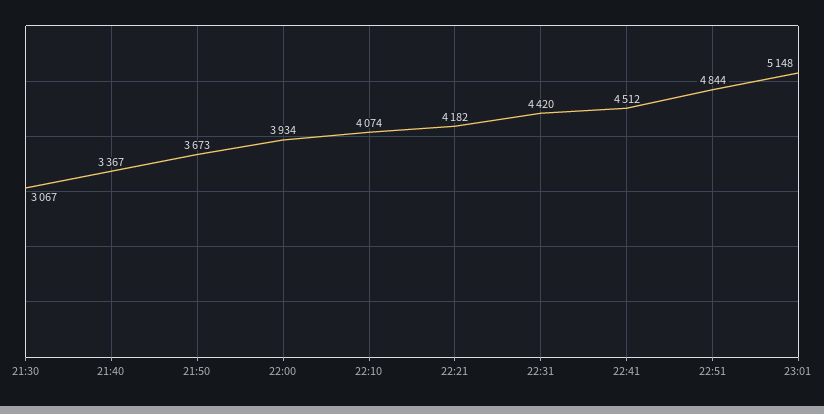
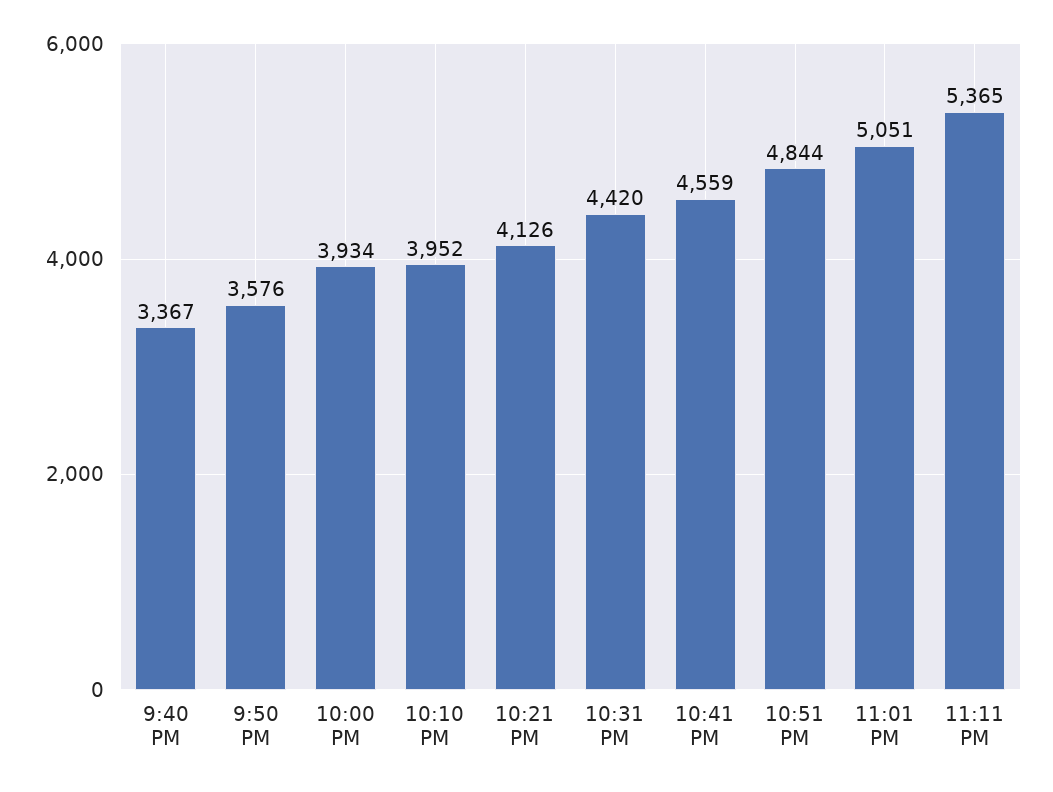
21:30: 3067 -> none
21:50: 3673 -> 3576
22:10: 4074 -> 3952
22:21: 4182 -> 4126
22:41: 4512 -> 4559
23:01: 5148 -> 5051
11:11 PM: none -> 5365

